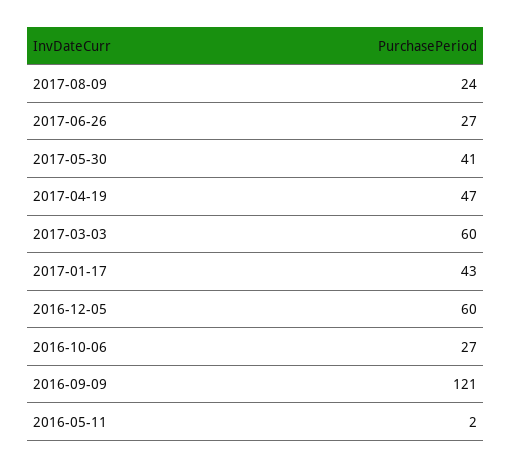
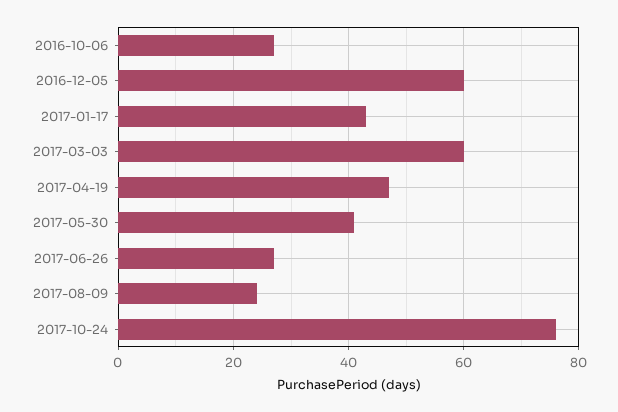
2016-09-09: 121 -> none
2016-05-11: 2 -> none
2017-10-24: none -> 75

